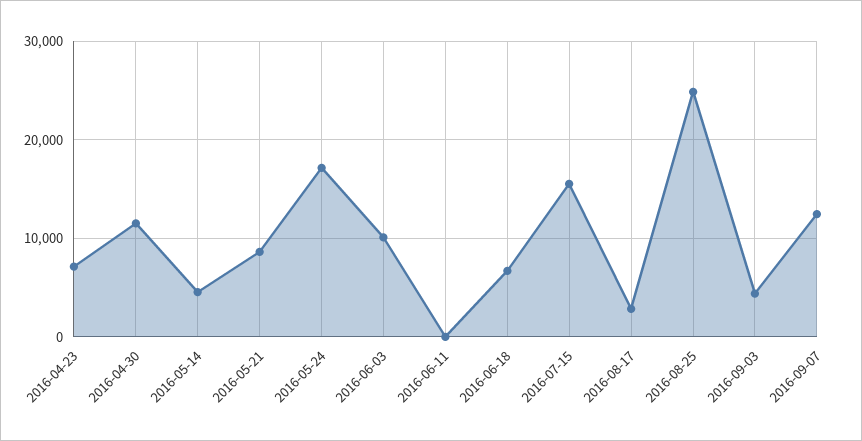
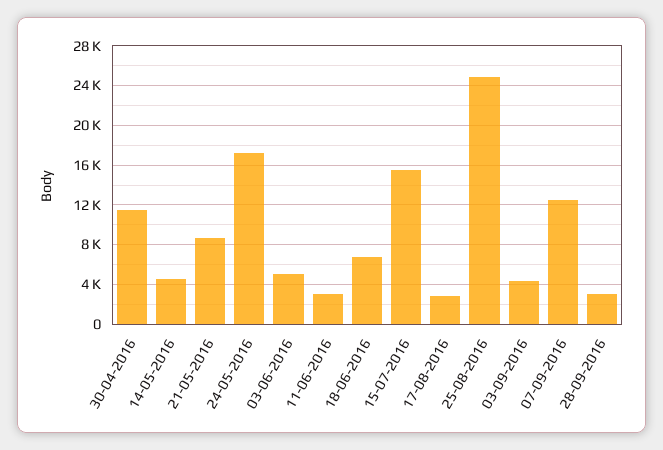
2016-04-23: 7000 -> none
2016-06-03: 10000 -> 5000
2016-06-11: 0 -> 3000
28-09-2016: none -> 3000

